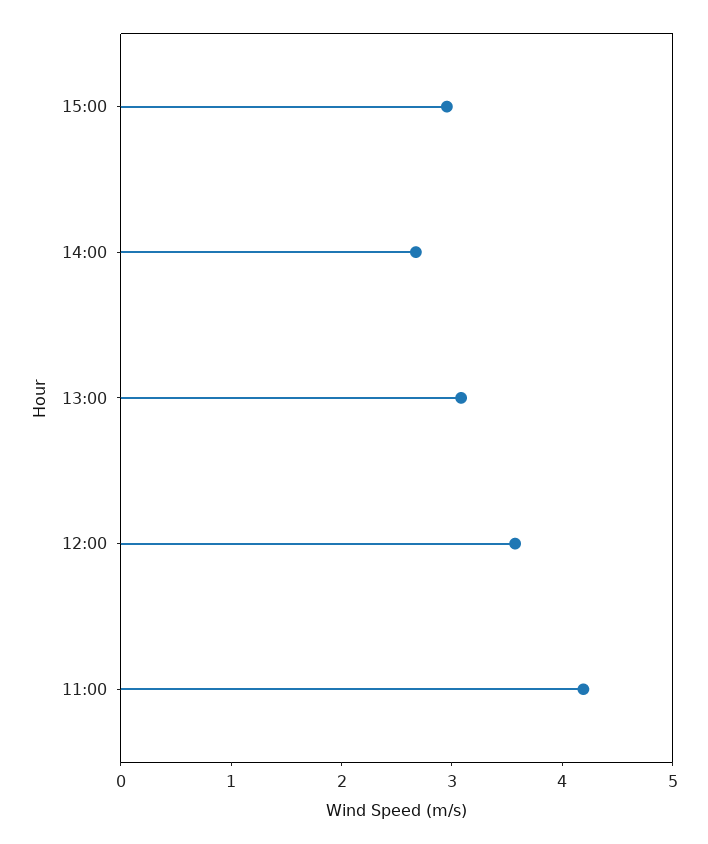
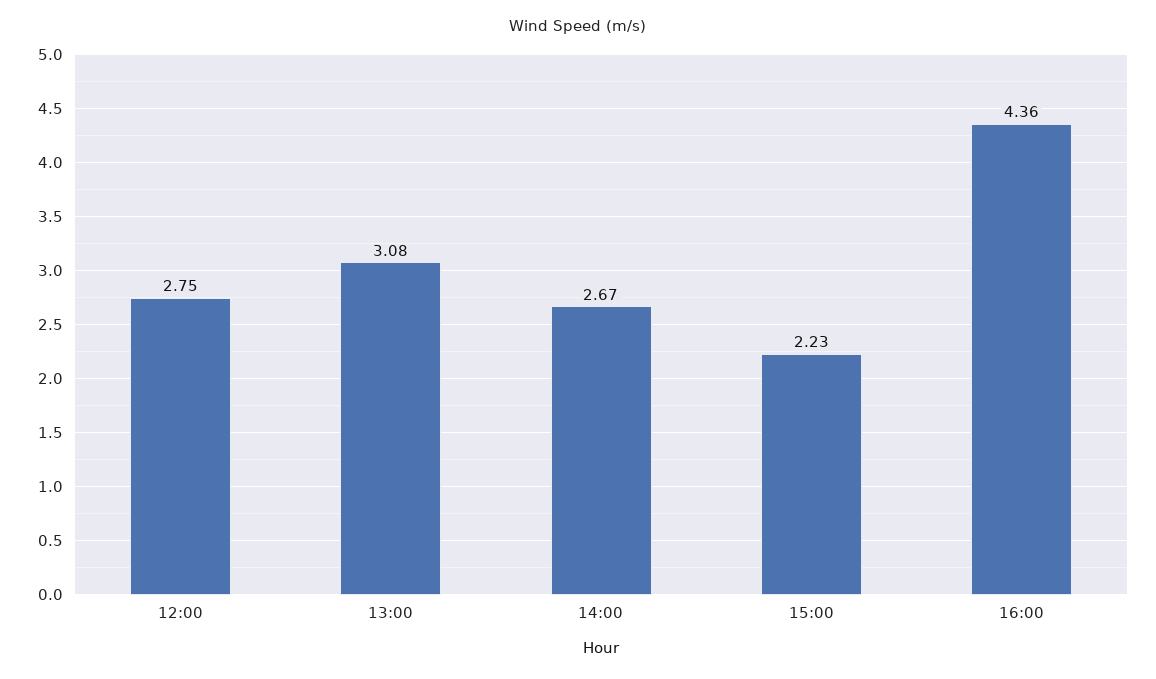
15:00: 3 -> 2.23
12:00: 3.6 -> 2.75
11:00: 4.2 -> none
16:00: none -> 4.36

